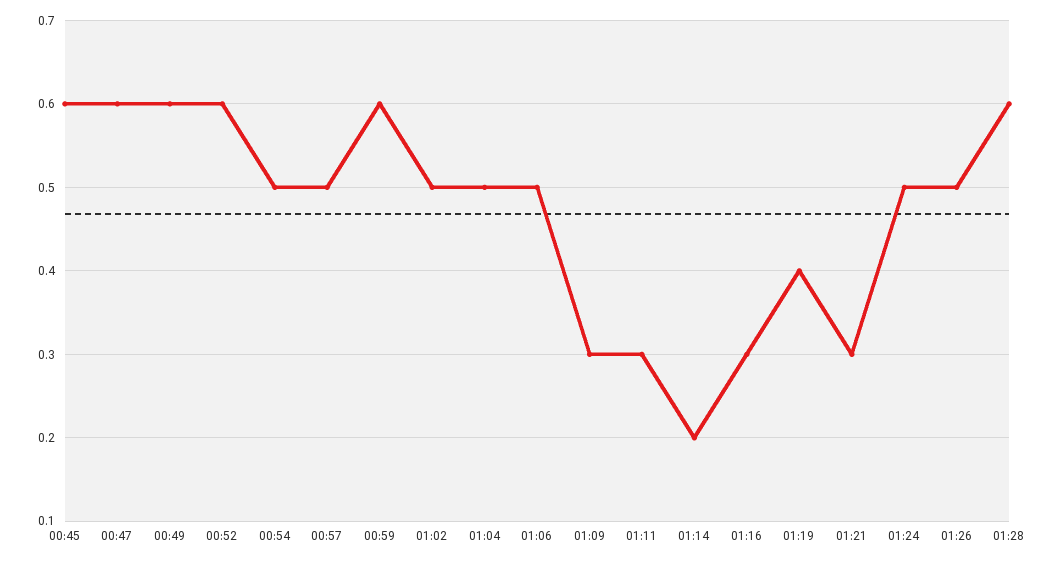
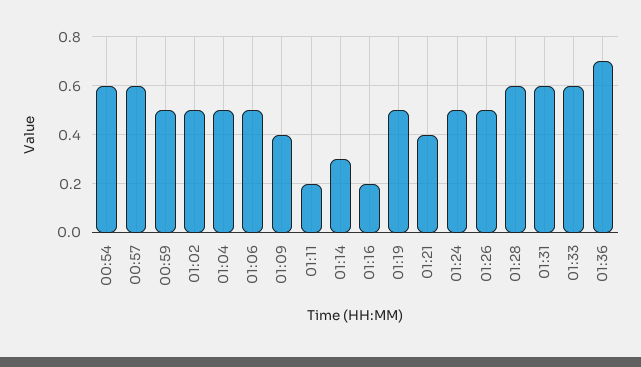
00:45: 0.6 -> none
00:47: 0.6 -> none
00:49: 0.6 -> none
00:52: 0.6 -> none
00:54: 0.5 -> 0.6
00:57: 0.5 -> 0.6
00:59: 0.6 -> 0.5
01:09: 0.3 -> 0.4
01:11: 0.3 -> 0.2
01:14: 0.2 -> 0.3
01:16: 0.3 -> 0.2
01:19: 0.4 -> 0.5
01:21: 0.3 -> 0.4
01:31: none -> 0.6
01:33: none -> 0.6
01:36: none -> 0.7

